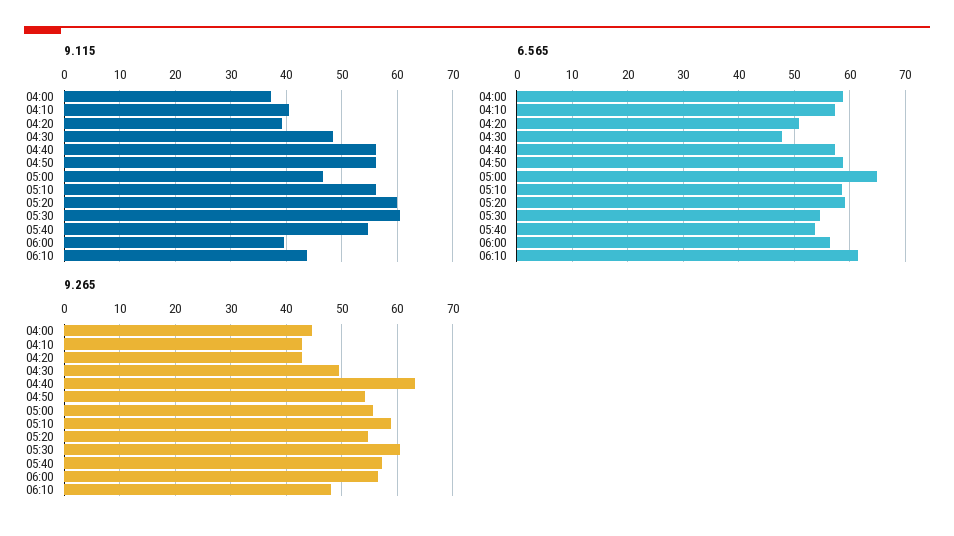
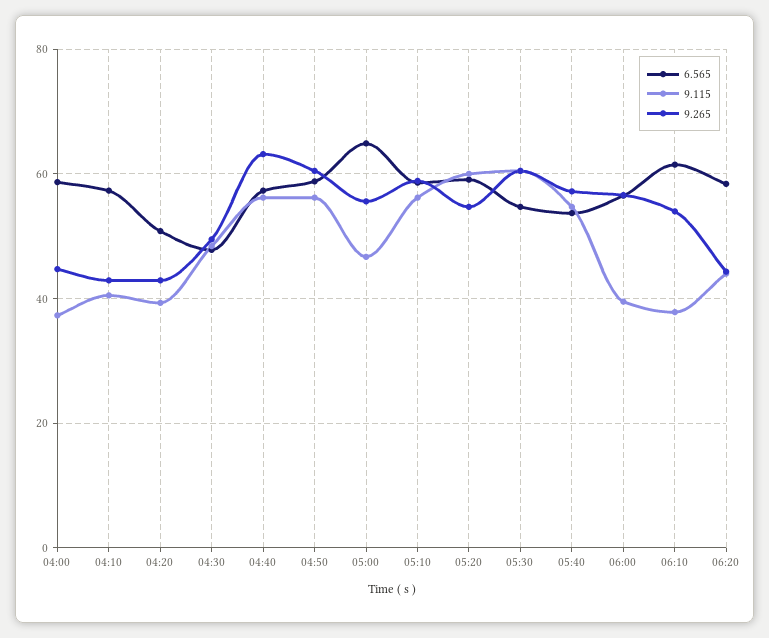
9.115, 06:10: 44 -> 38
9.265, 04:50: 54 -> 60
9.265, 06:10: 48 -> 54
6.565, 06:20: none -> 58
9.115, 06:20: none -> 44
9.265, 06:20: none -> 44

